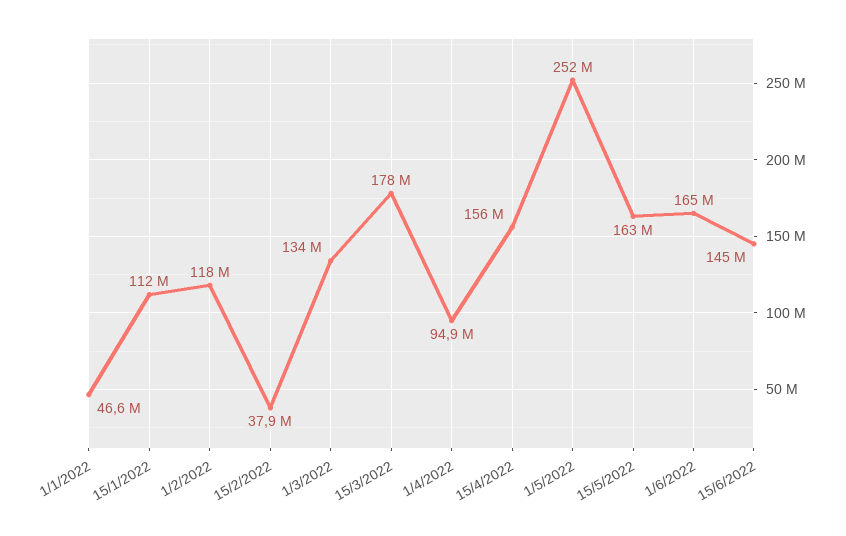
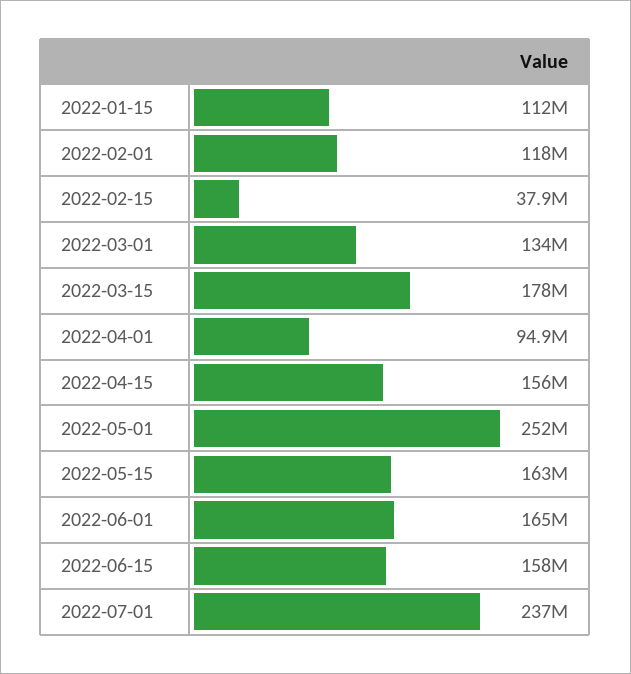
1/1/2022: 46600000 -> none
15/6/2022: 145000000 -> 158000000
2022-07-01: none -> 237000000

